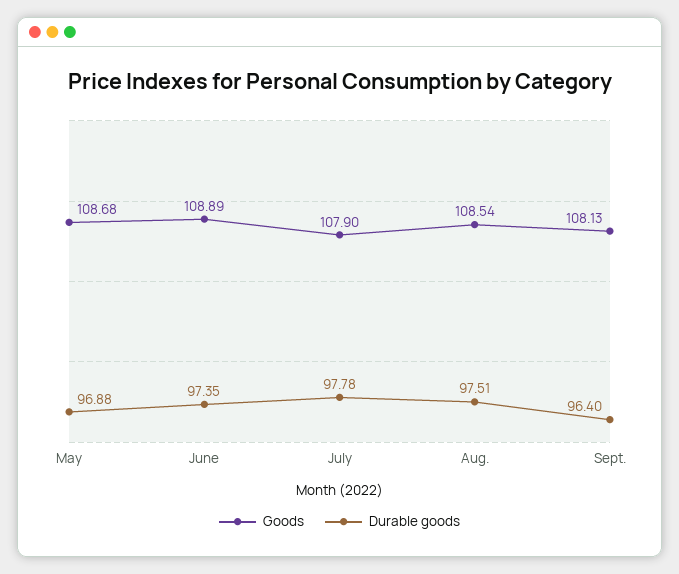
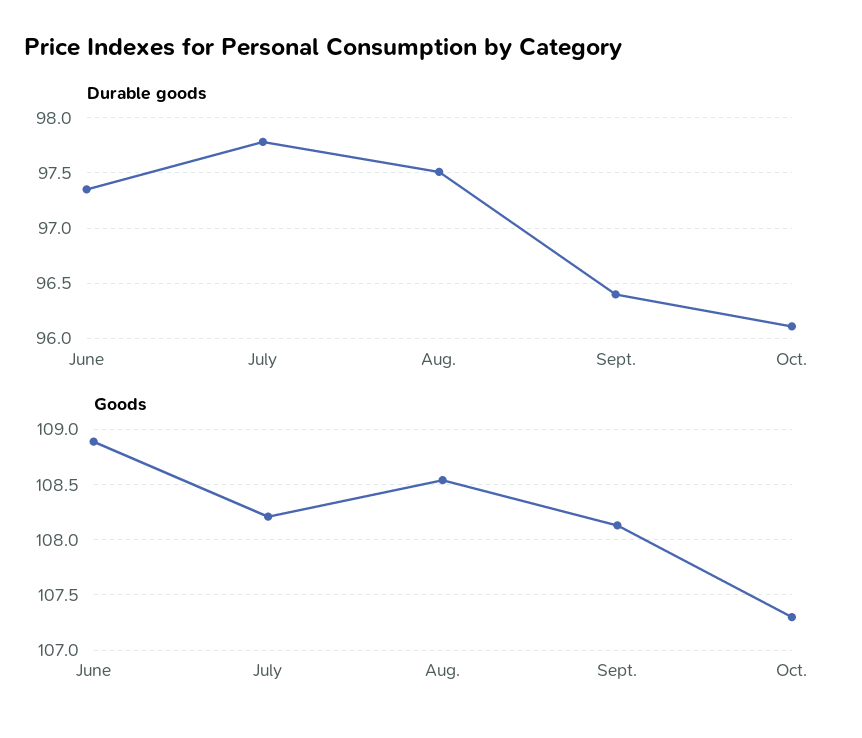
Goods, May: 108.68 -> none
Durable goods, May: 96.88 -> none
Goods, July: 107.9 -> 108.2
Durable goods, Oct.: none -> 96.1
Goods, Oct.: none -> 107.3

